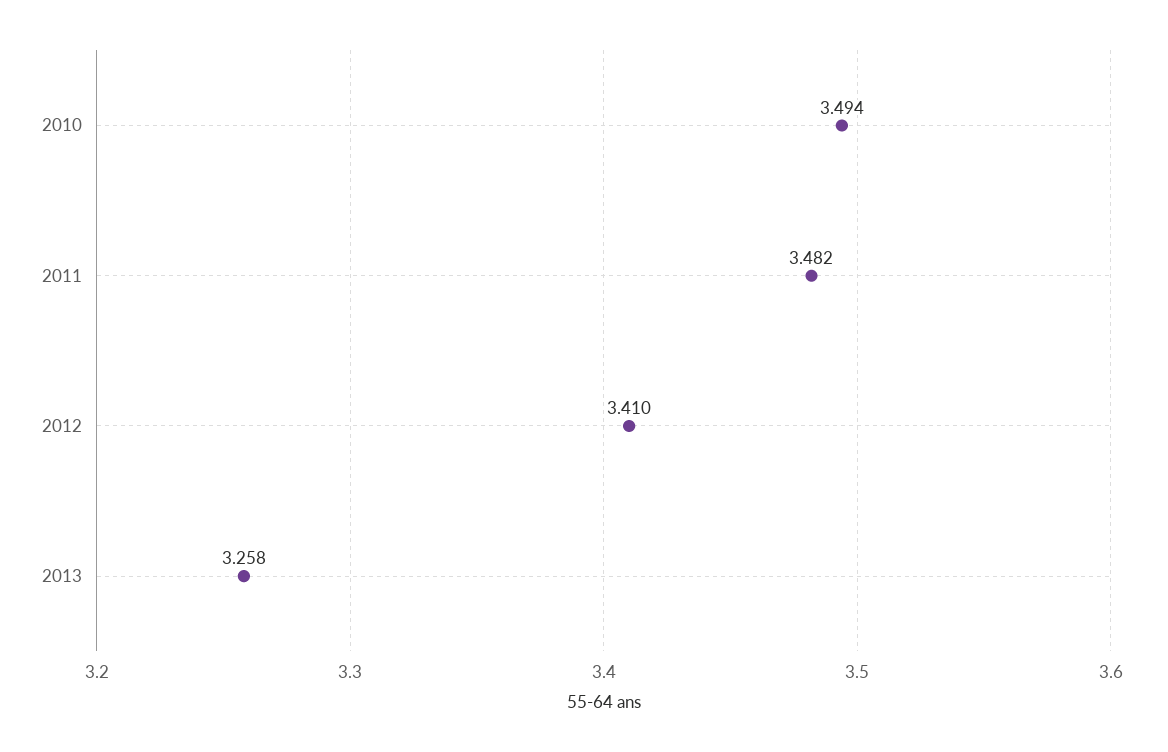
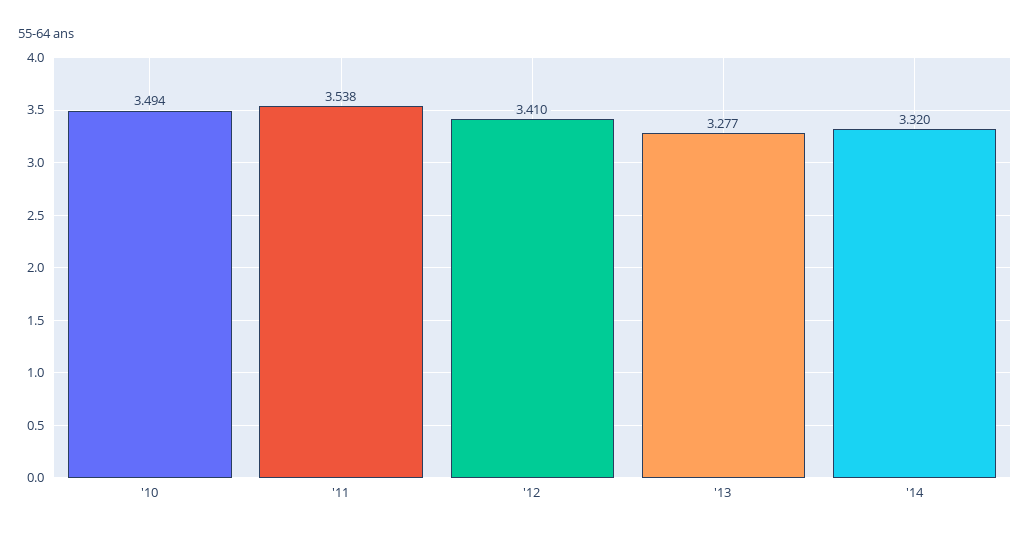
2011: 3.482 -> 3.538
2013: 3.258 -> 3.277
'14: none -> 3.32

